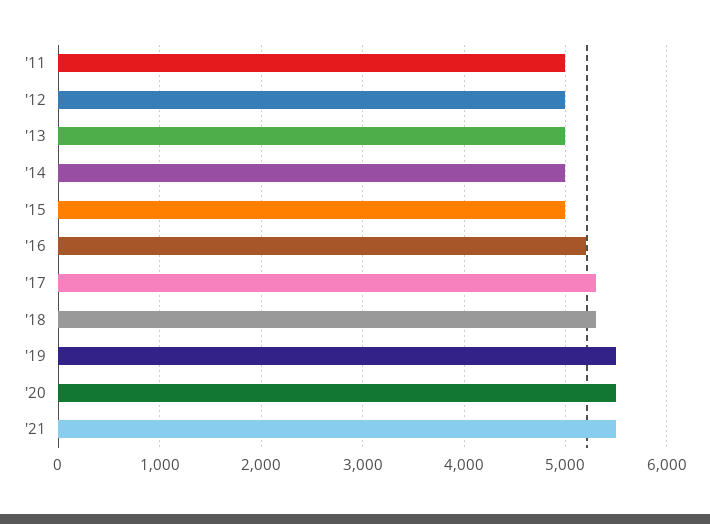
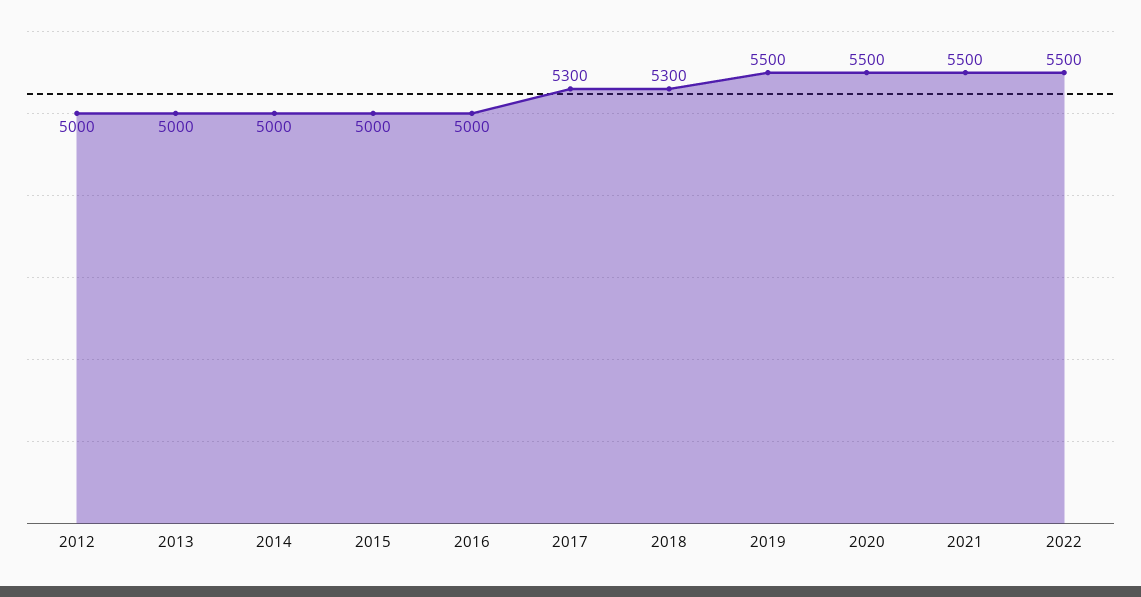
'11: 5000 -> none
'16: 5200 -> 5000
2022: none -> 5500

